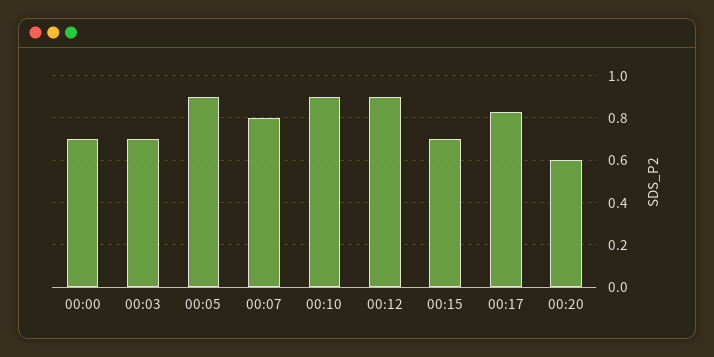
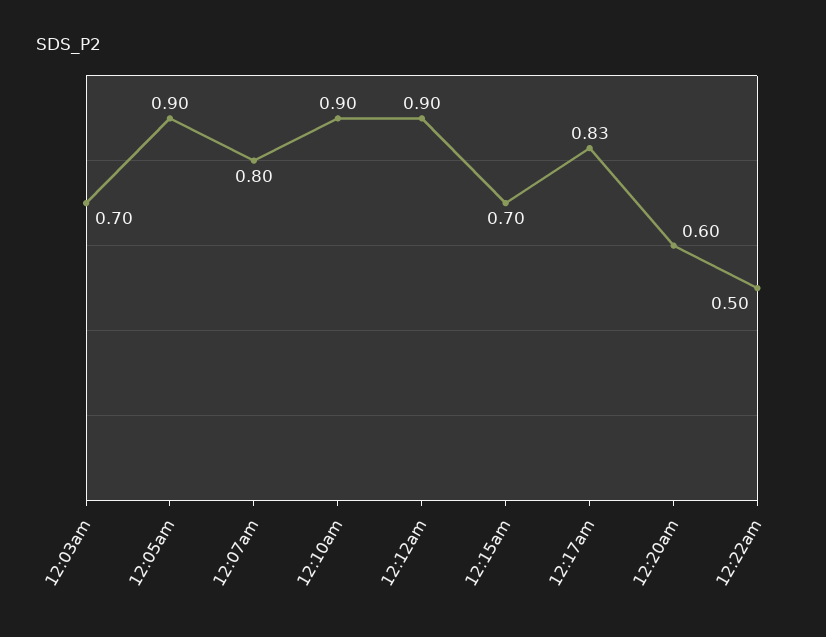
00:00: 0.7 -> none
12:22am: none -> 0.5

